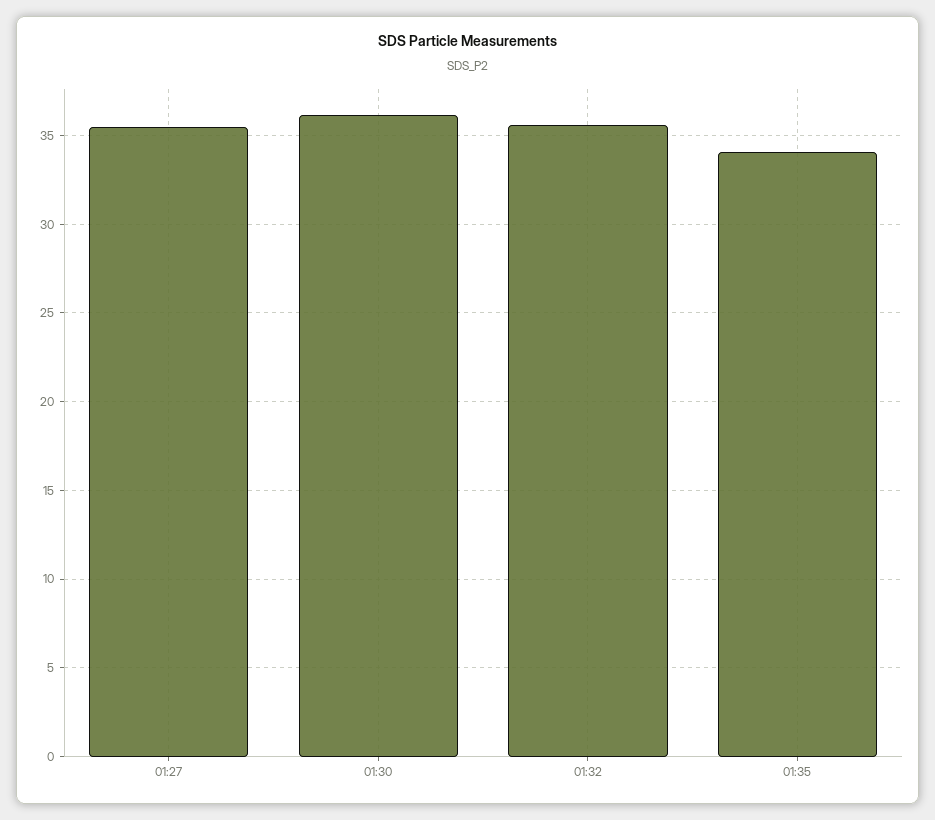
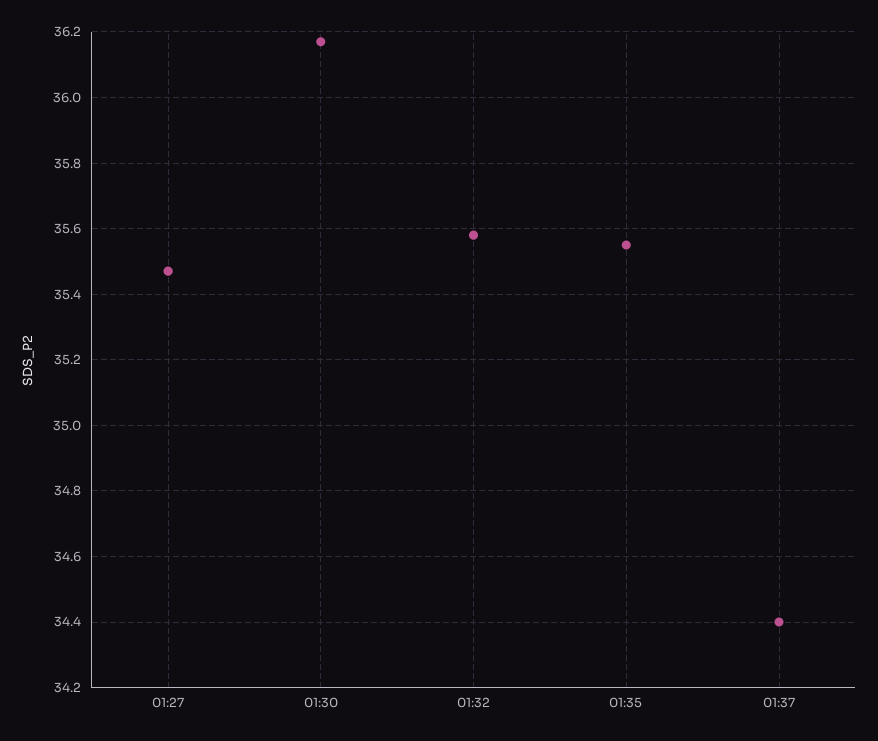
01:35: 34 -> 35.55
01:37: none -> 34.4

